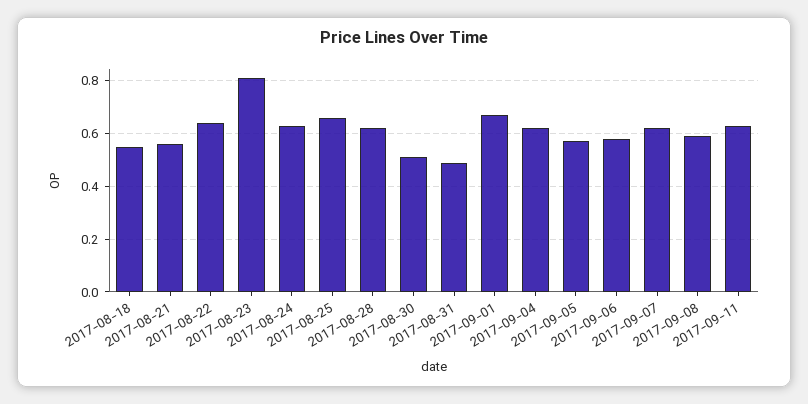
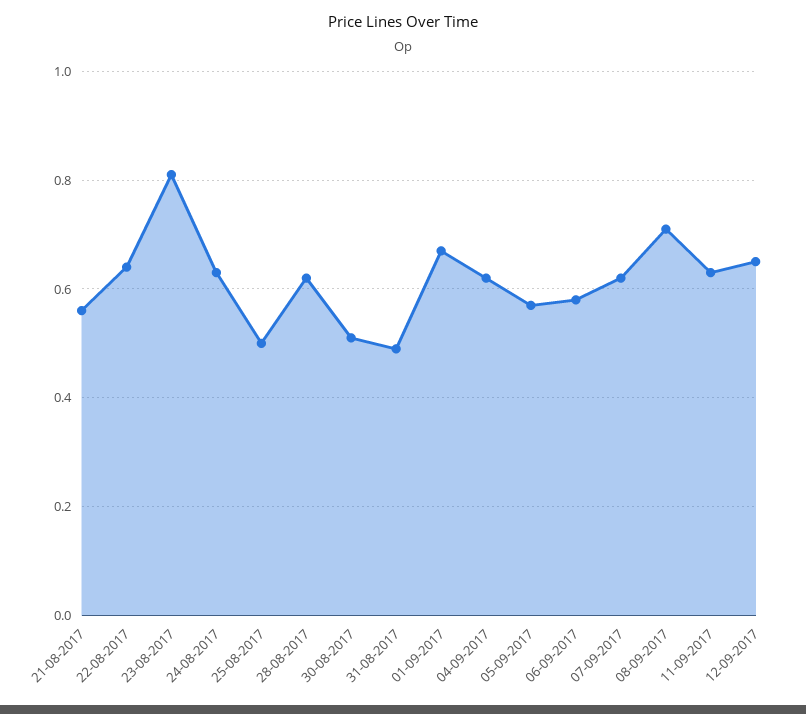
2017-08-18: 0.55 -> none
2017-08-25: 0.65 -> 0.5
2017-09-08: 0.6 -> 0.7
12-09-2017: none -> 0.65

